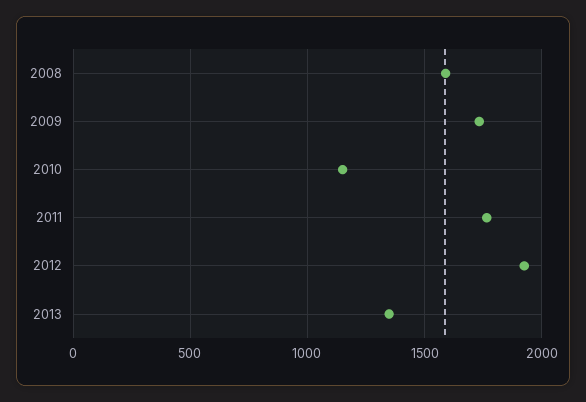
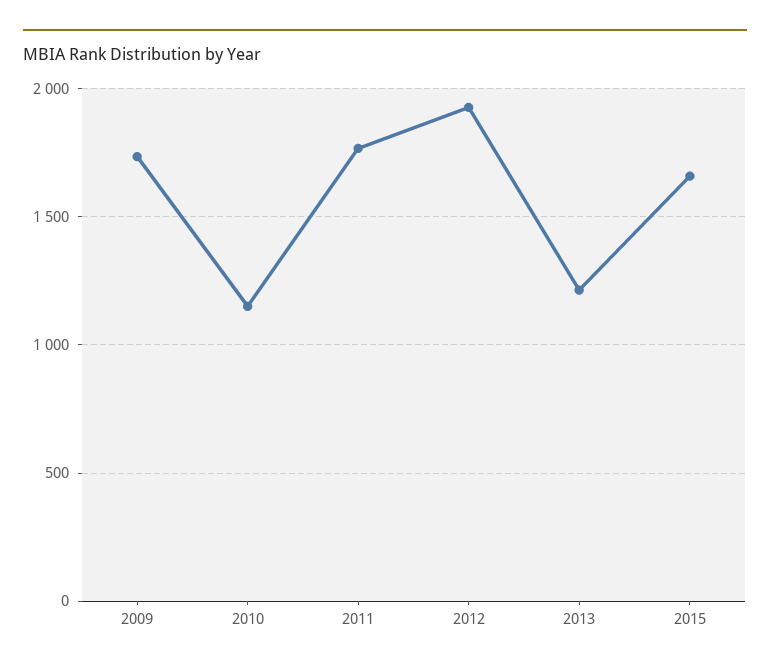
2008: 1600 -> none
2013: 1350 -> 1200
2015: none -> 1650

